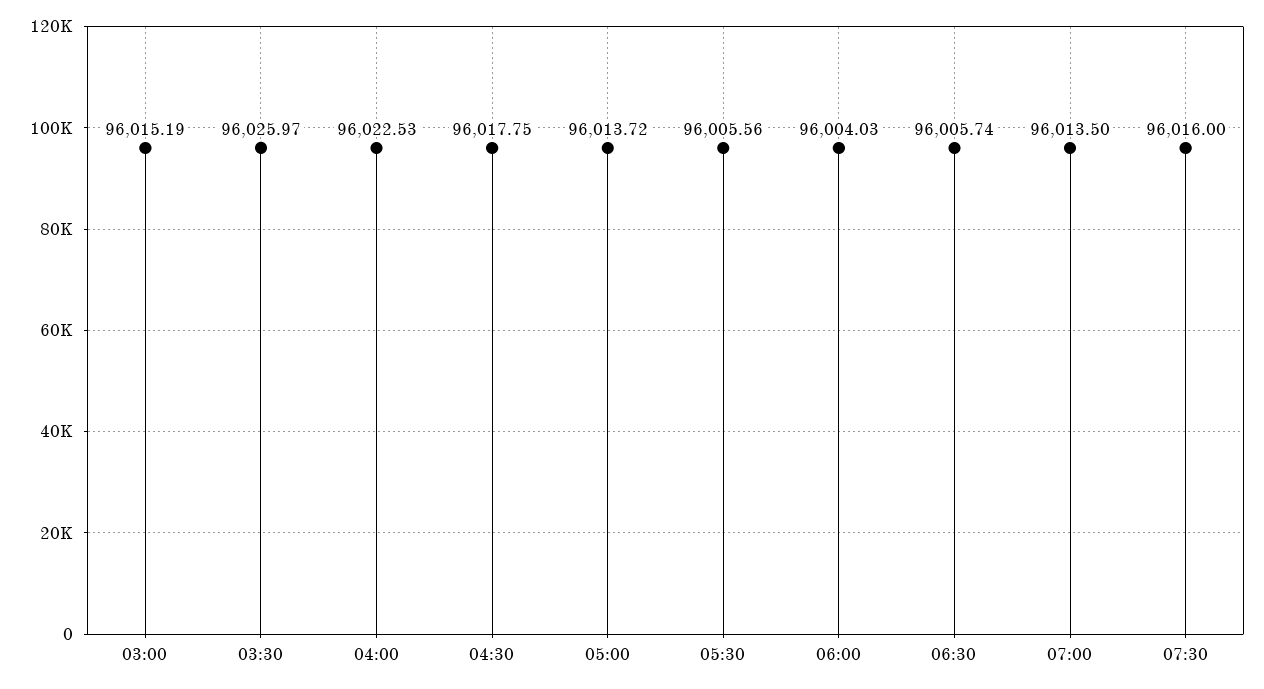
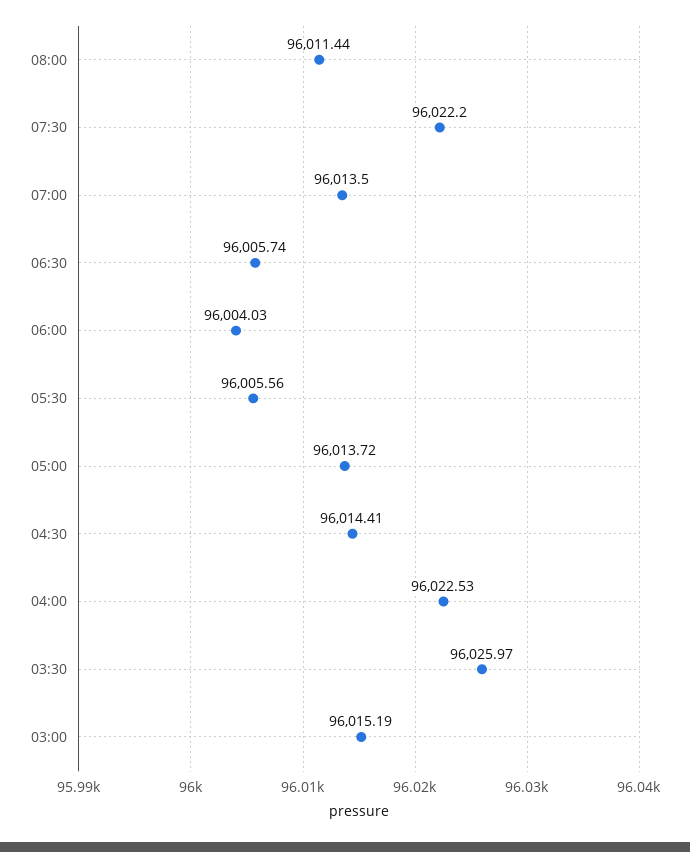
04:30: 96017.75 -> 96014.41
07:30: 96016 -> 96022.2
08:00: none -> 96011.44

